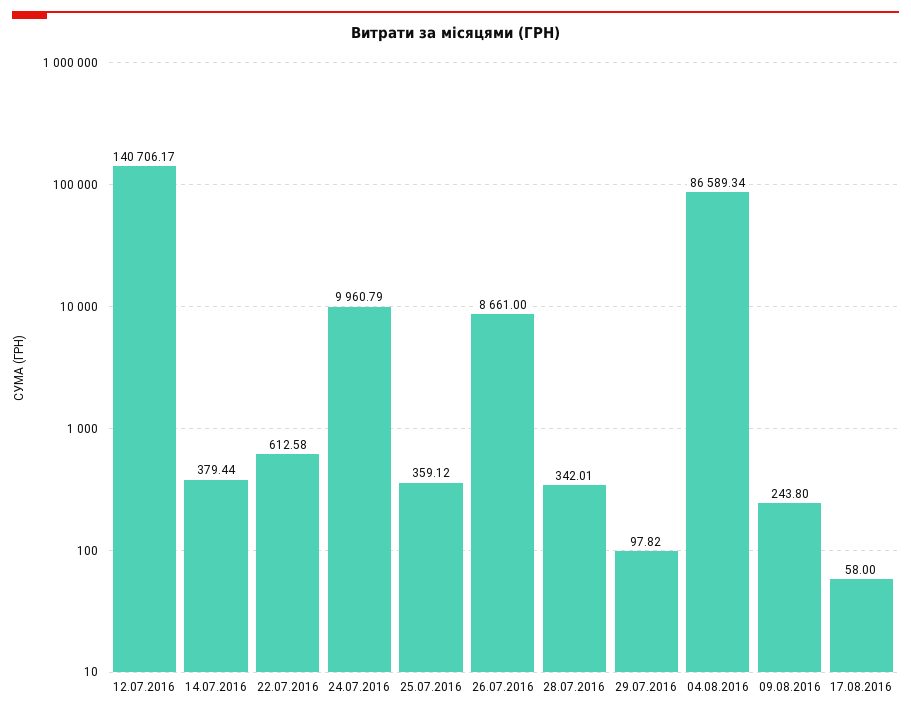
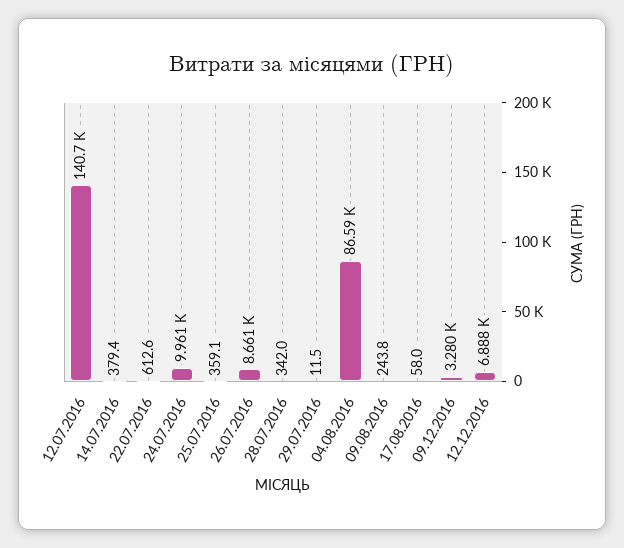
29.07.2016: 97.82 -> 11.5
09.12.2016: none -> 3280
12.12.2016: none -> 6888

